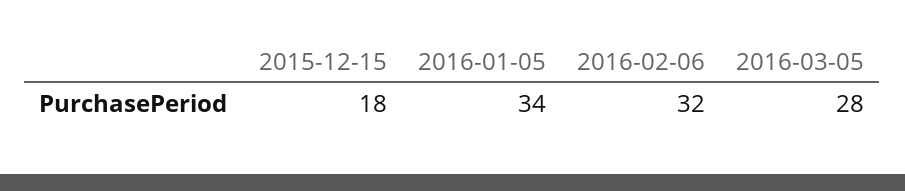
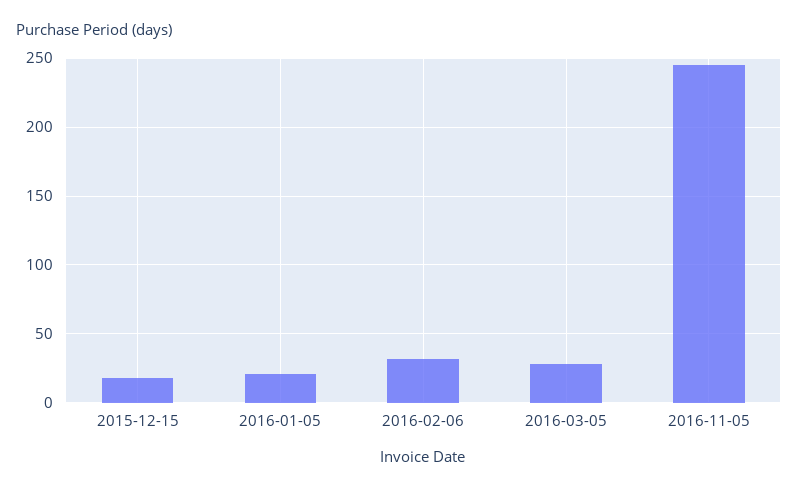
2016-01-05: 34 -> 20
2016-11-05: none -> 245

